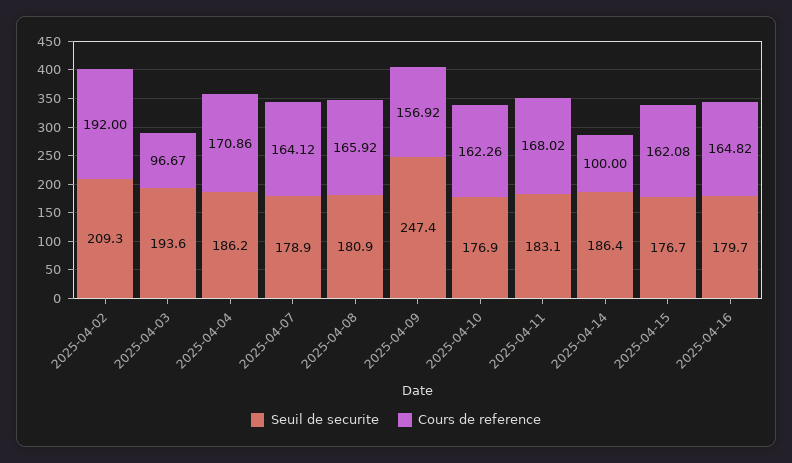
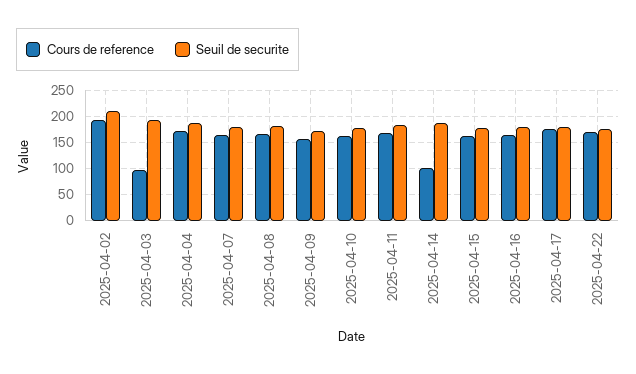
Seuil de securite, 2025-04-09: 247.4 -> 175
Cours de reference, 2025-04-17: none -> 175
Seuil de securite, 2025-04-17: none -> 175
Cours de reference, 2025-04-22: none -> 175
Seuil de securite, 2025-04-22: none -> 175

